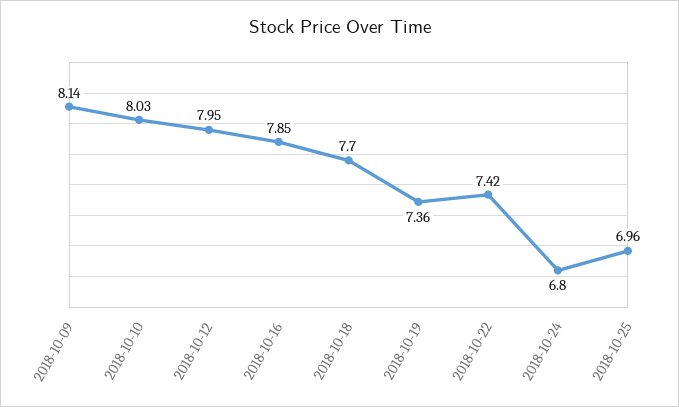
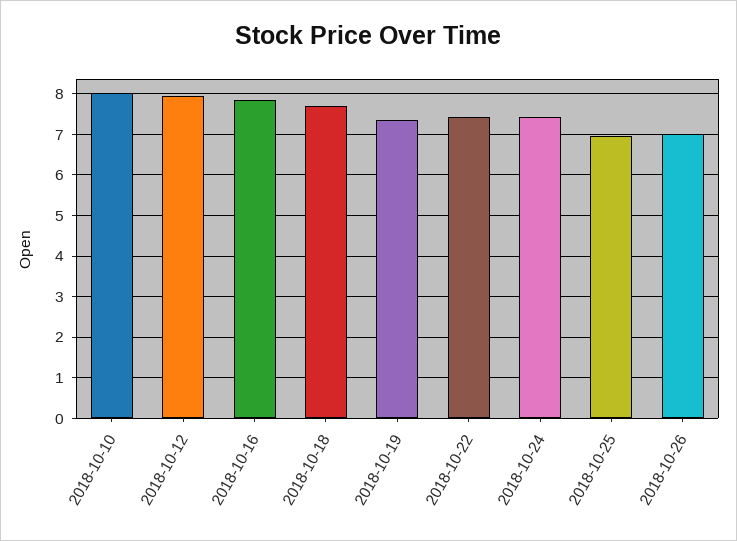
2018-10-09: 8.14 -> none
2018-10-24: 6.8 -> 7.4
2018-10-26: none -> 7

